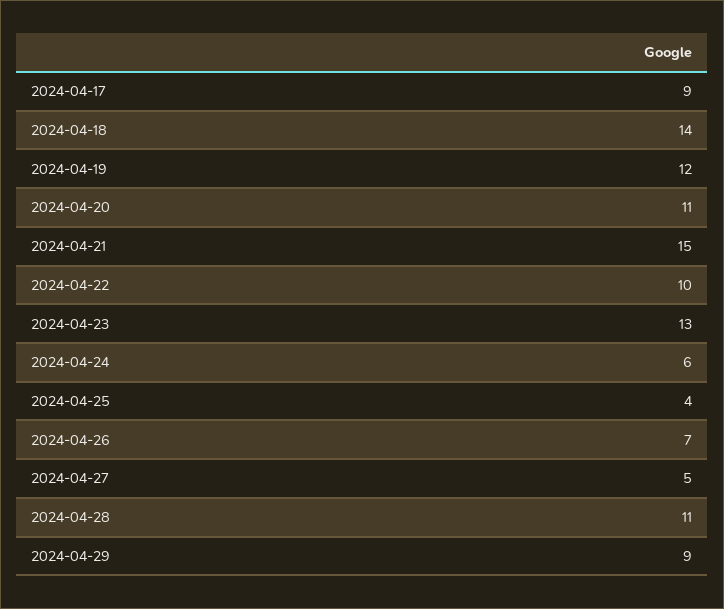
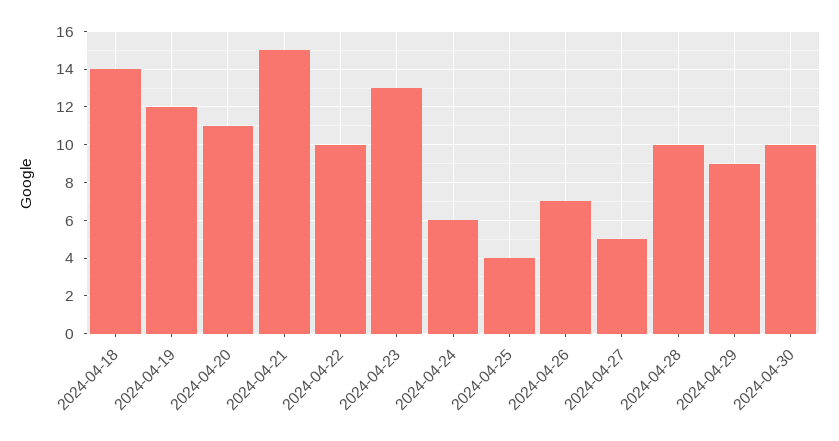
2024-04-17: 9 -> none
2024-04-28: 11 -> 10
2024-04-30: none -> 10

